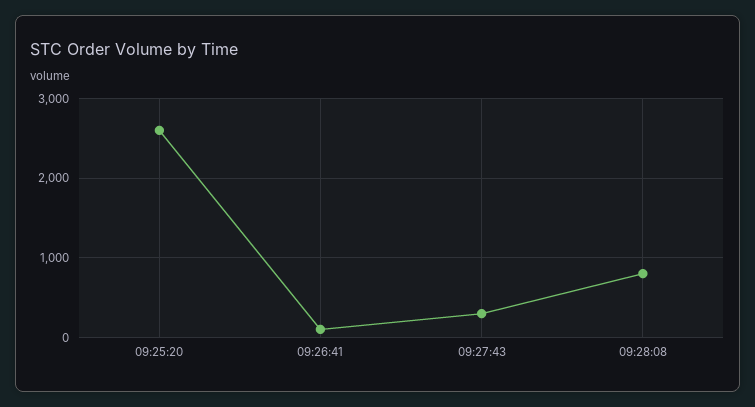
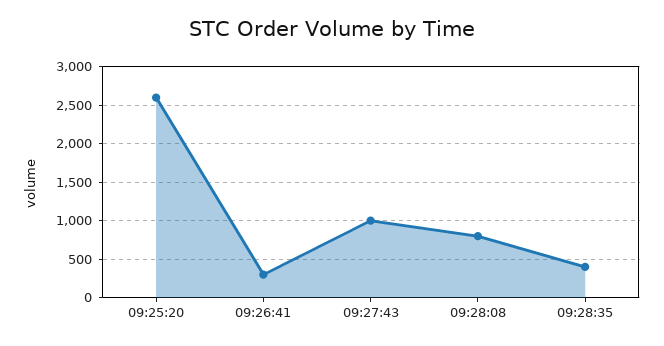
09:26:41: 100 -> 300
09:27:43: 300 -> 1000
09:28:35: none -> 400

